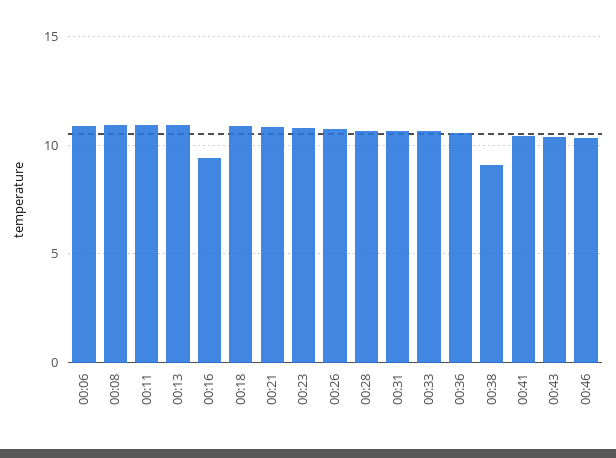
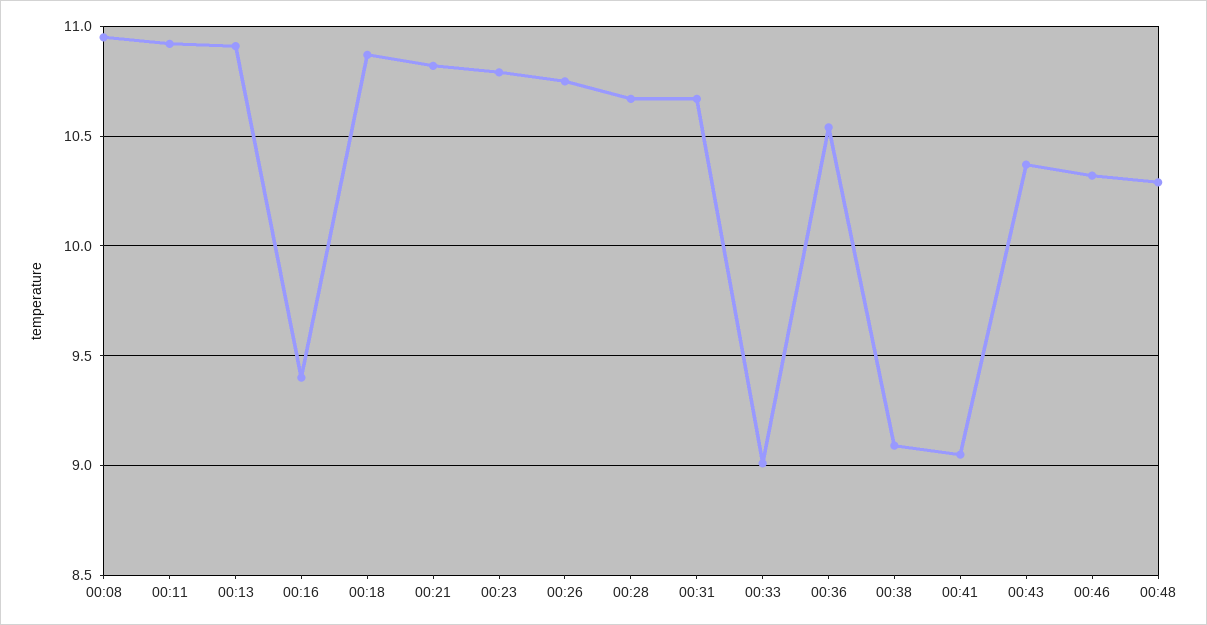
00:06: 11 -> none
00:33: 10.5 -> 9
00:41: 10.5 -> 9.05
00:48: none -> 10.3

